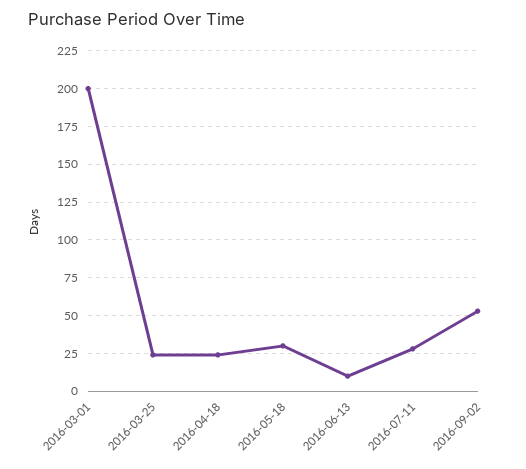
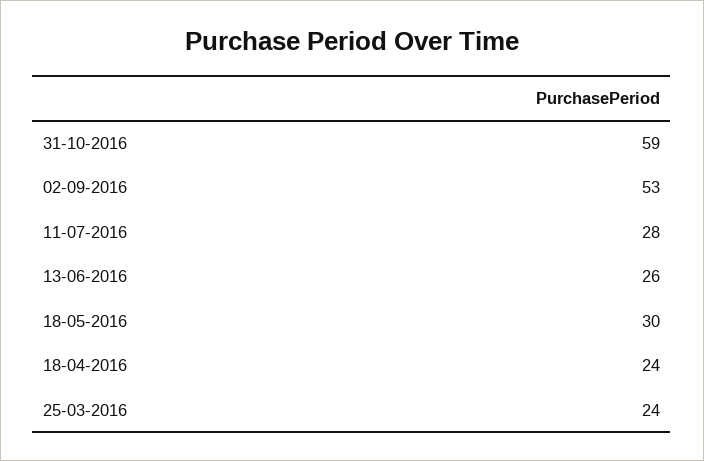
2016-03-01: 200 -> none
2016-06-13: 10 -> 26
31-10-2016: none -> 59

